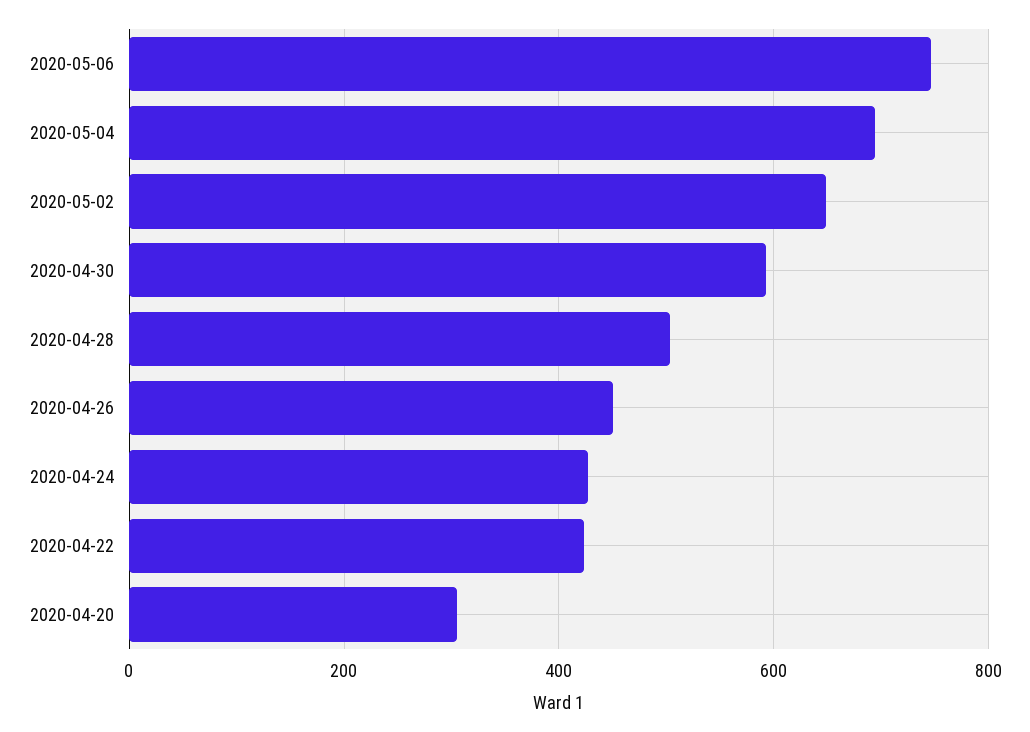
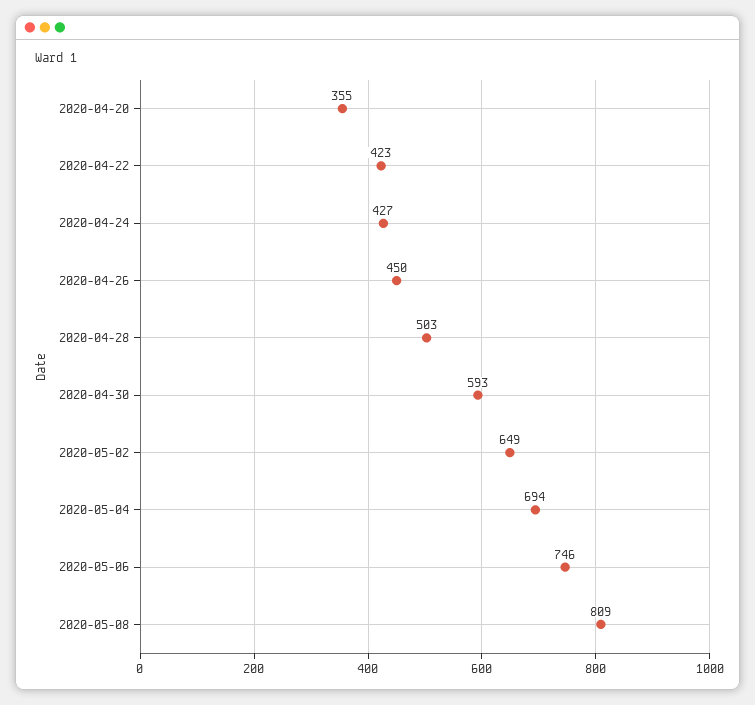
2020-04-20: 300 -> 355
2020-05-08: none -> 809

